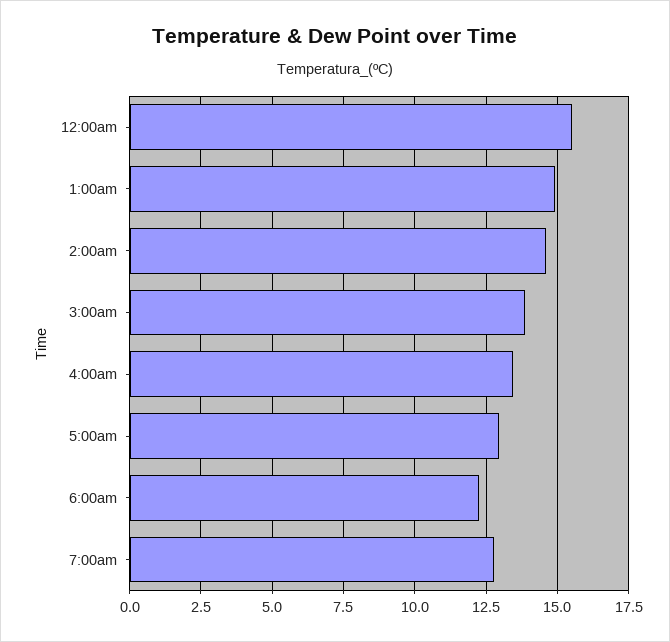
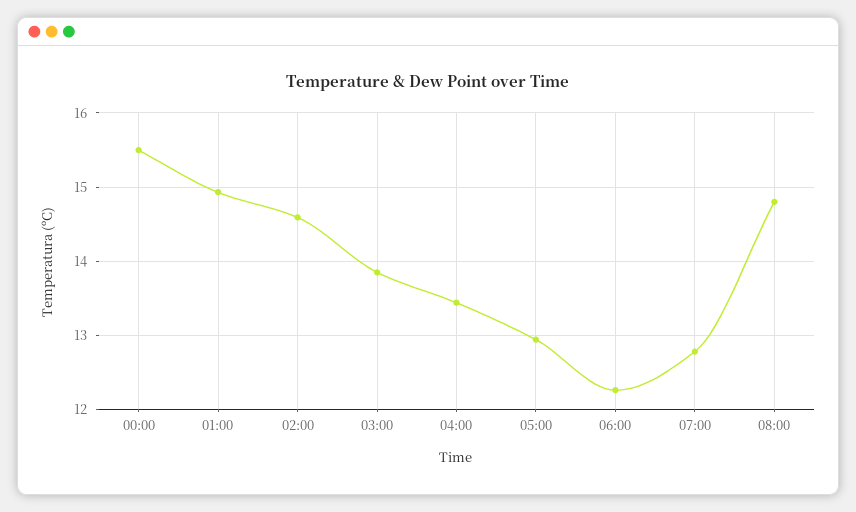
08:00: none -> 14.8

